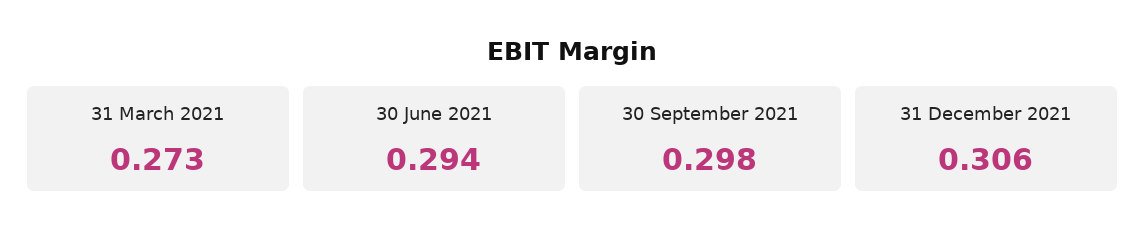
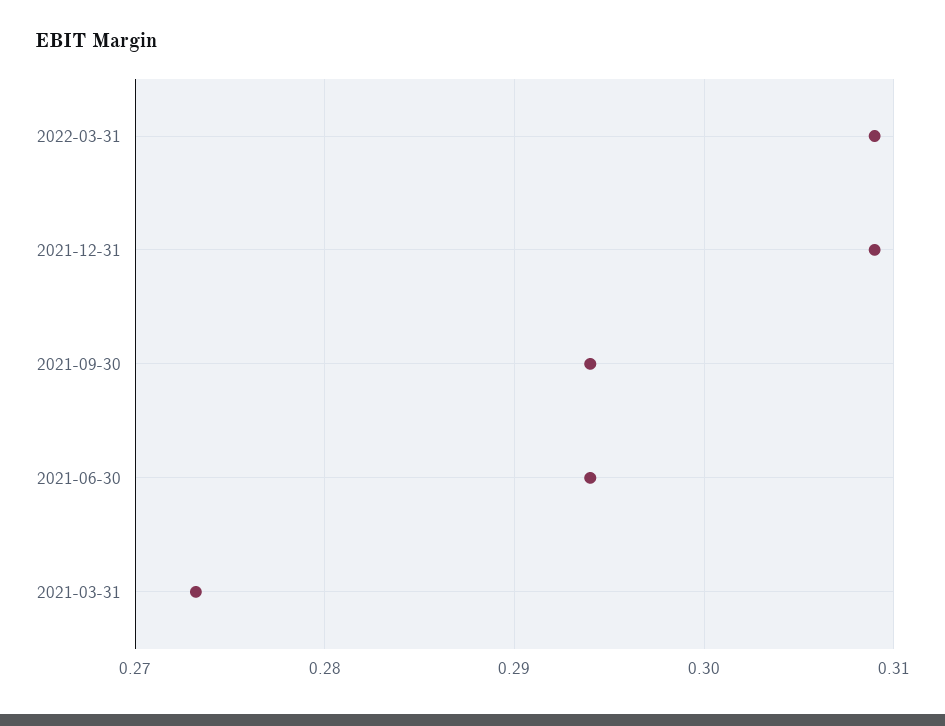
30 September 2021: 0.298 -> 0.294
31 December 2021: 0.306 -> 0.309
2022-03-31: none -> 0.309

